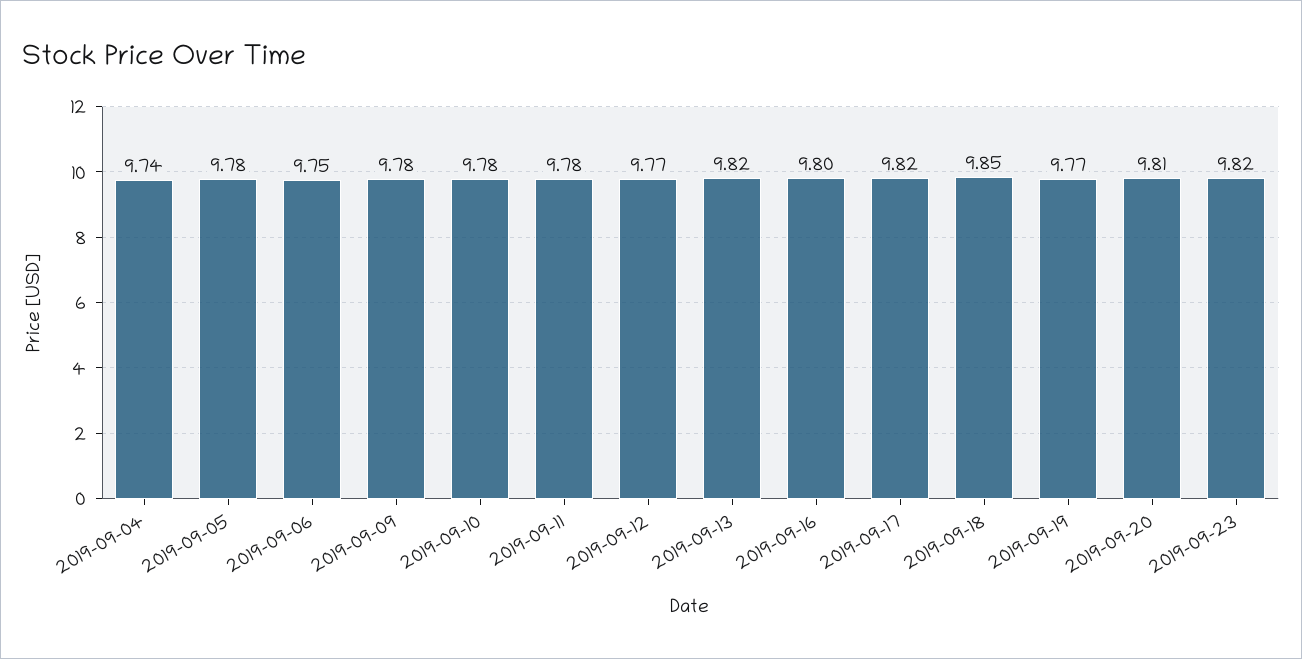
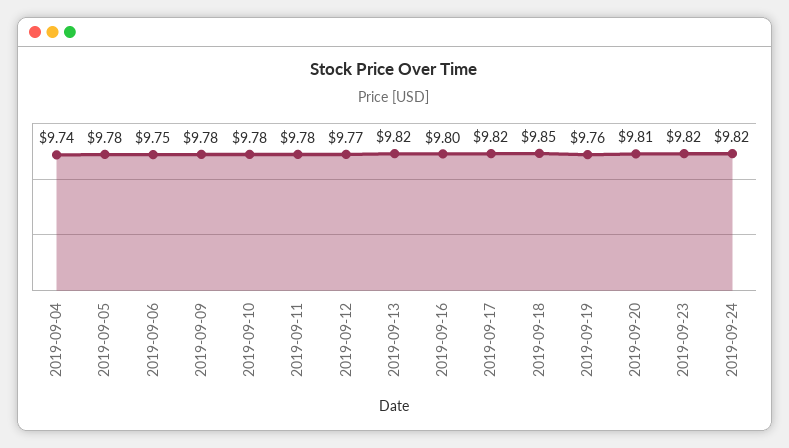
2019-09-19: 9.77 -> 9.76
2019-09-24: none -> 9.82

